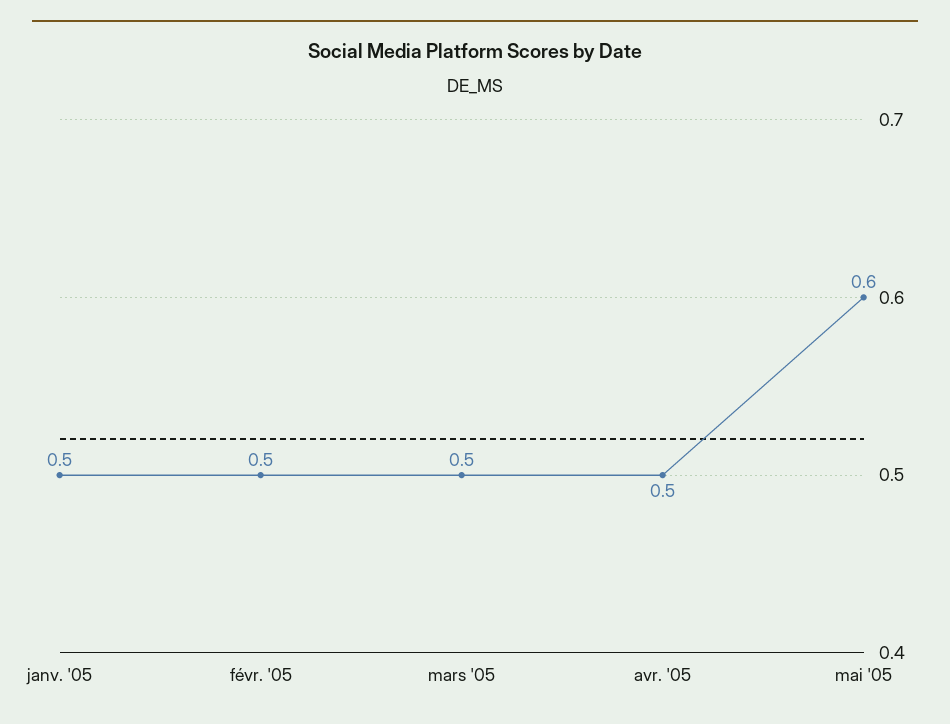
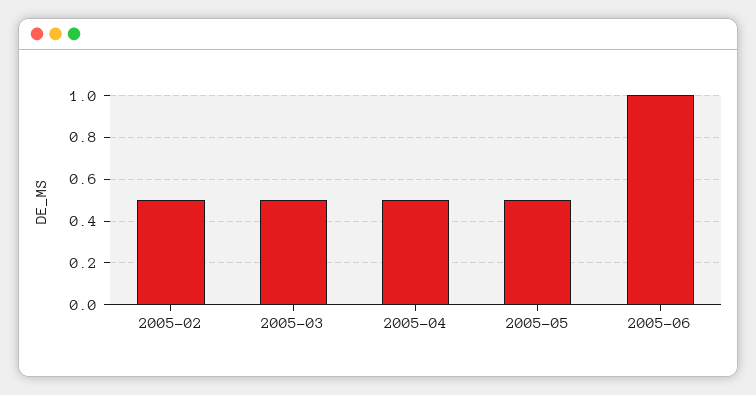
janv. '05: 0.5 -> none
mai '05: 0.6 -> 0.5
2005-06: none -> 1

